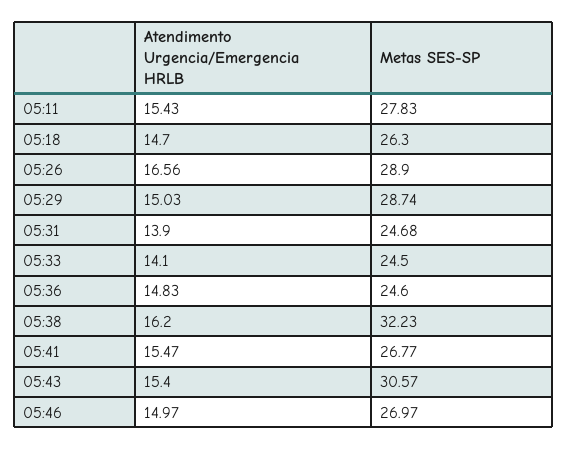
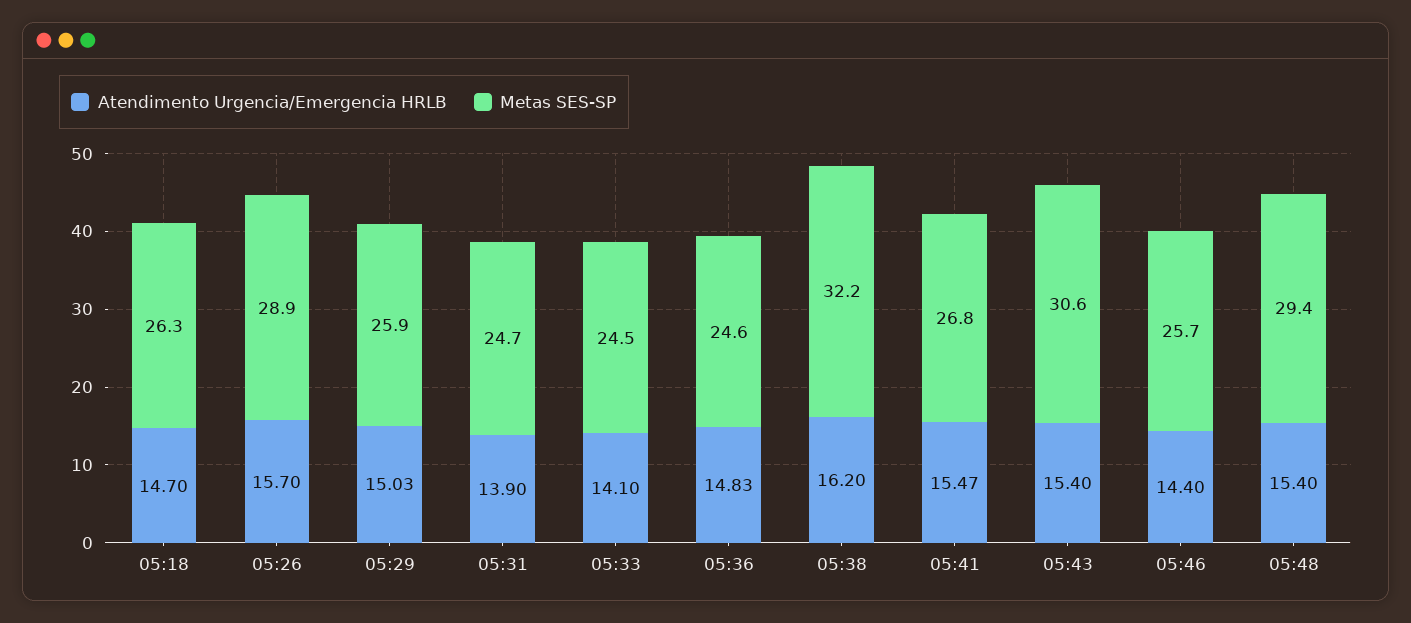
Atendimento Urgencia/Emergencia HRLB, 05:11: 15.43 -> none
Metas SES-SP, 05:11: 27.83 -> none
Atendimento Urgencia/Emergencia HRLB, 05:26: 16.56 -> 15.7
Metas SES-SP, 05:29: 28.74 -> 25.9
Atendimento Urgencia/Emergencia HRLB, 05:46: 14.97 -> 14.4
Metas SES-SP, 05:46: 26.97 -> 25.7
Atendimento Urgencia/Emergencia HRLB, 05:48: none -> 15.4
Metas SES-SP, 05:48: none -> 29.4

